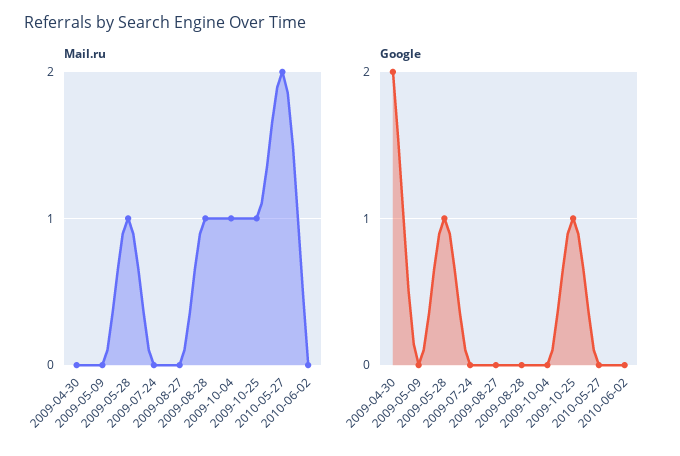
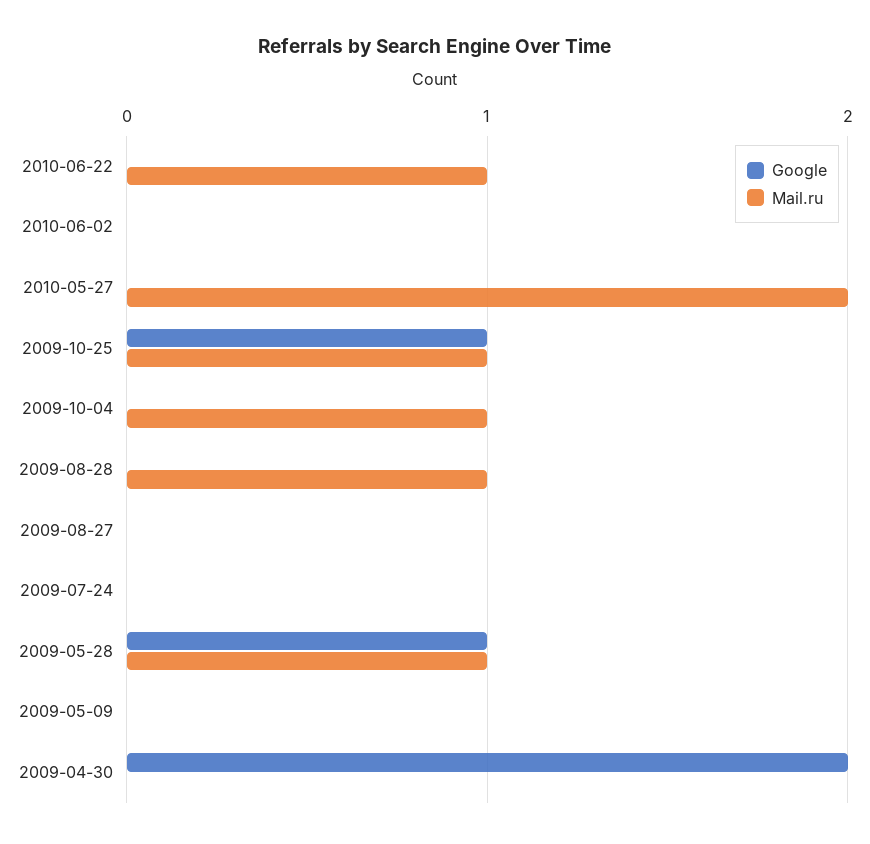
Google, 2010-06-22: none -> 0
Mail.ru, 2010-06-22: none -> 1

